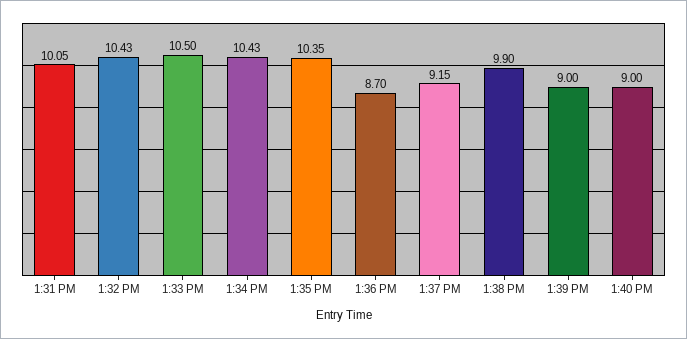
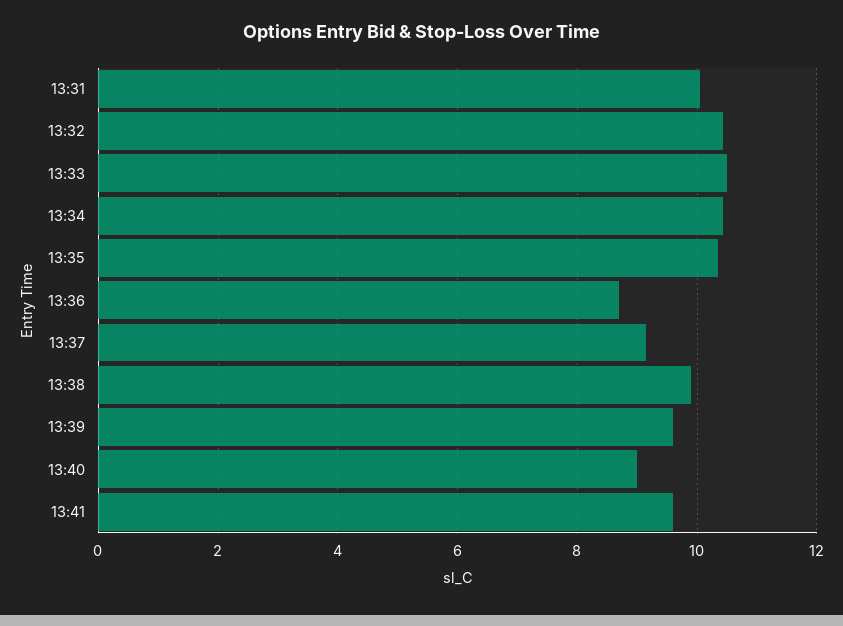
1:39 PM: 9 -> 9.6
13:41: none -> 9.6

